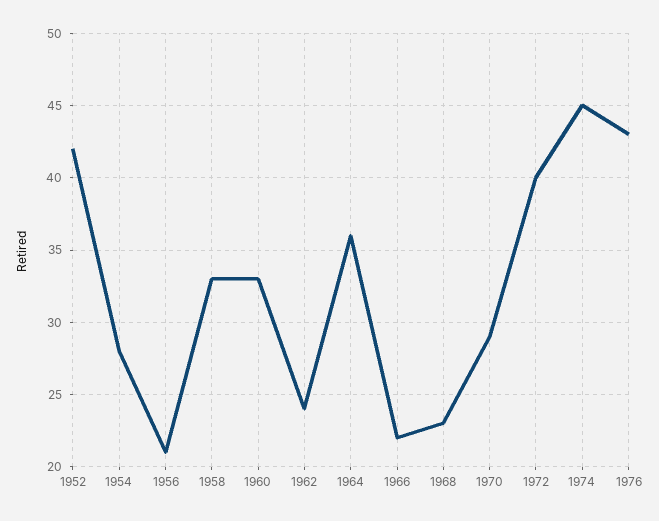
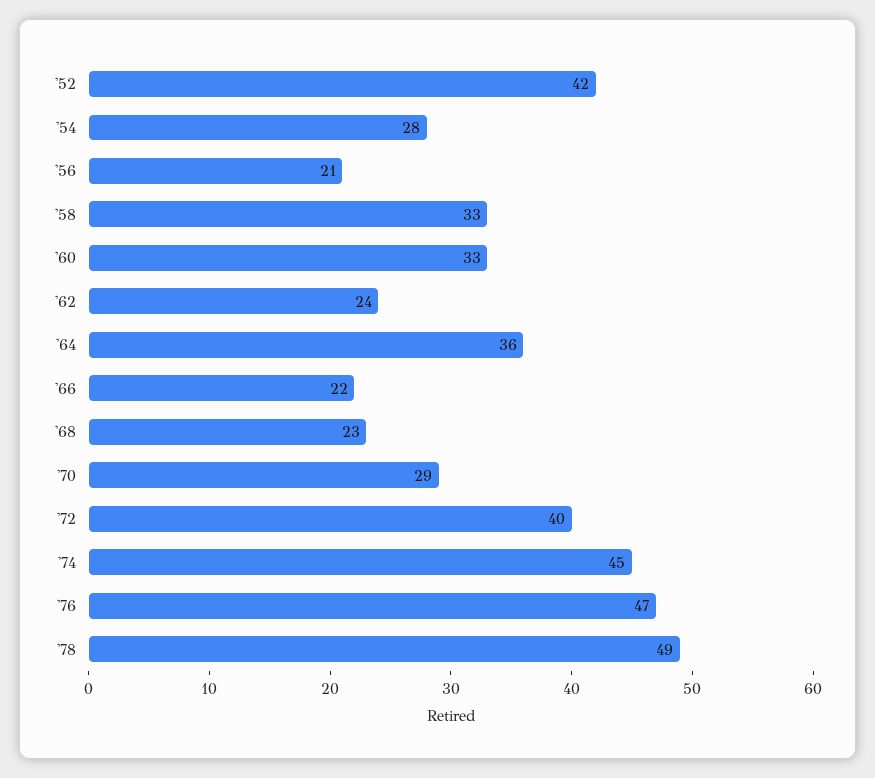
1976: 43 -> 47
'78: none -> 49

